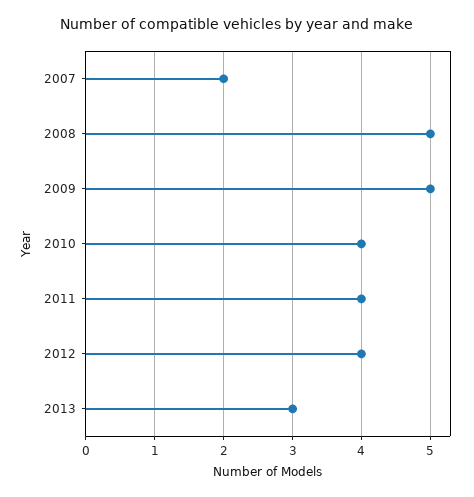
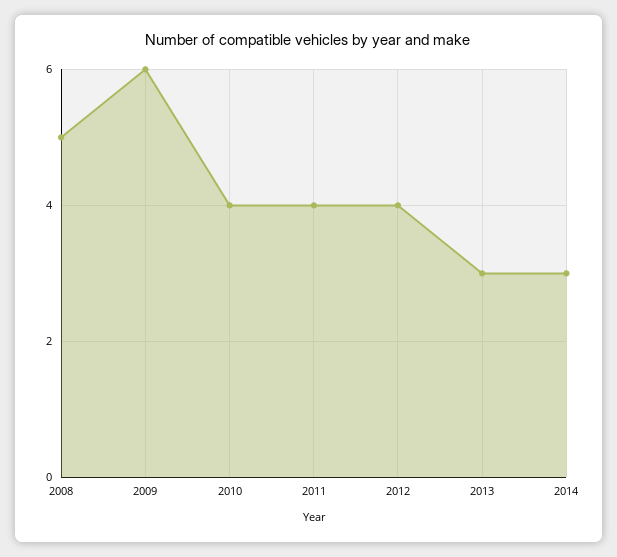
2007: 2 -> none
2009: 5 -> 6
2014: none -> 3

